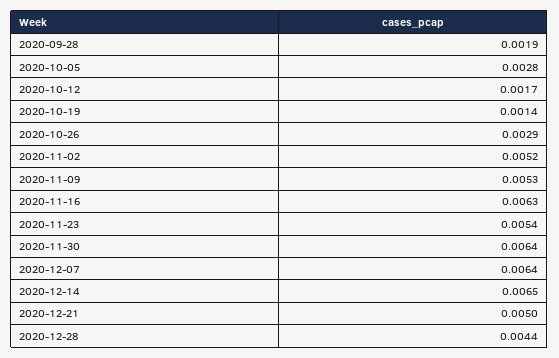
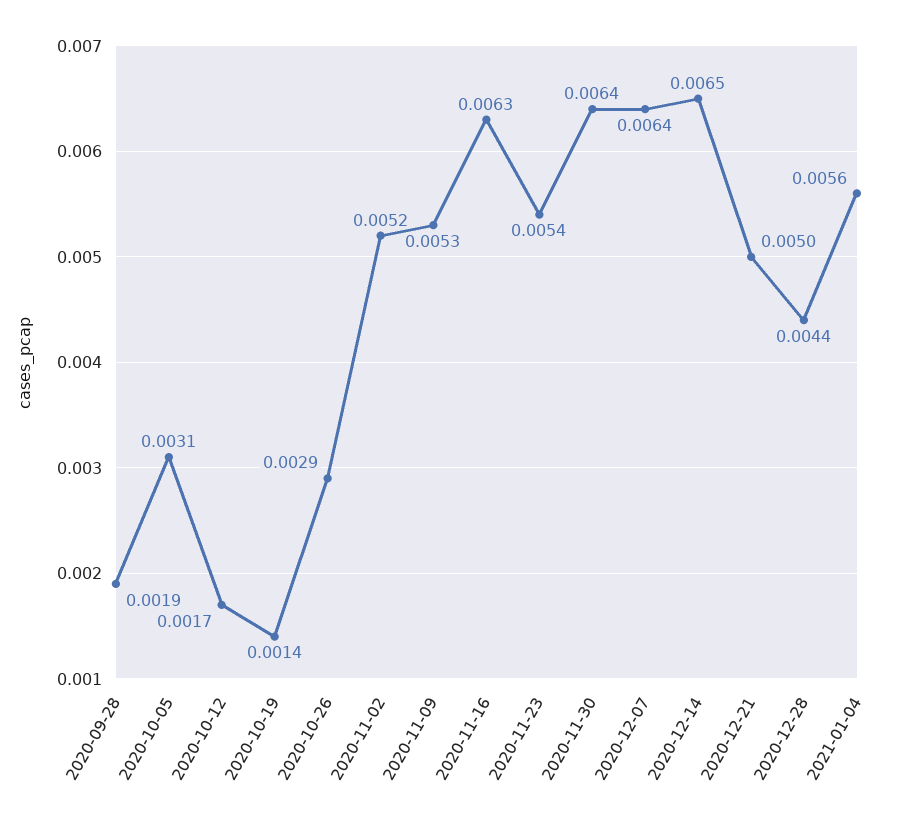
2020-10-05: 0.0028 -> 0.0031
2021-01-04: none -> 0.0056

